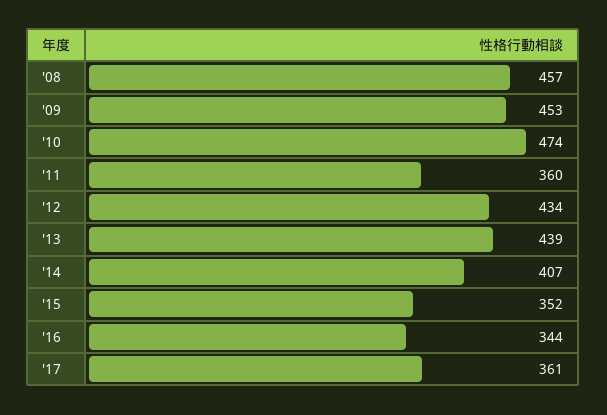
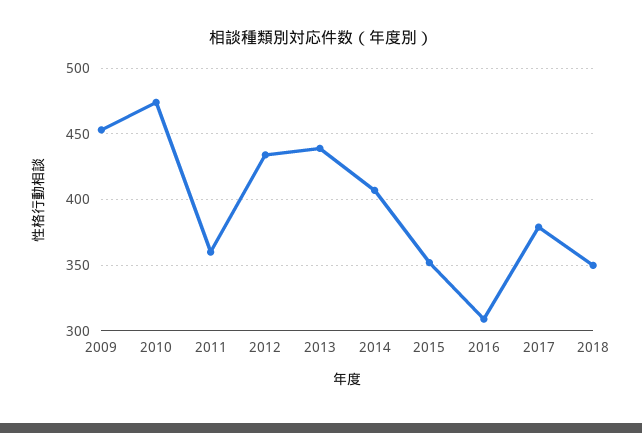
'08: 457 -> none
'16: 344 -> 310
'17: 361 -> 380
2018: none -> 350

